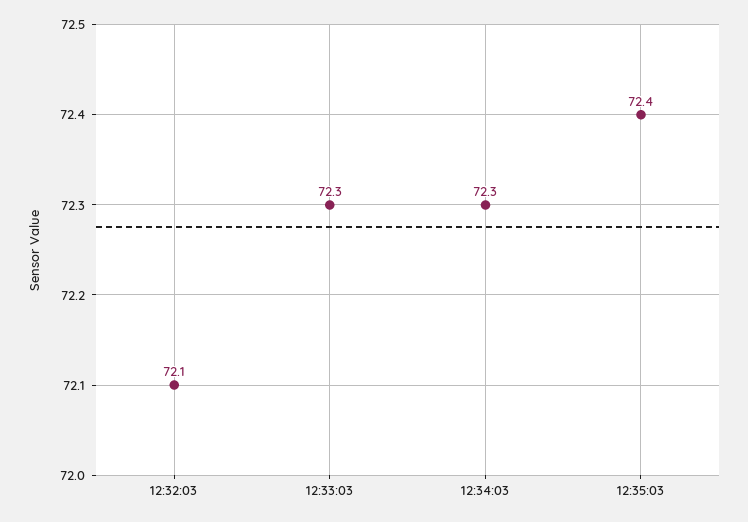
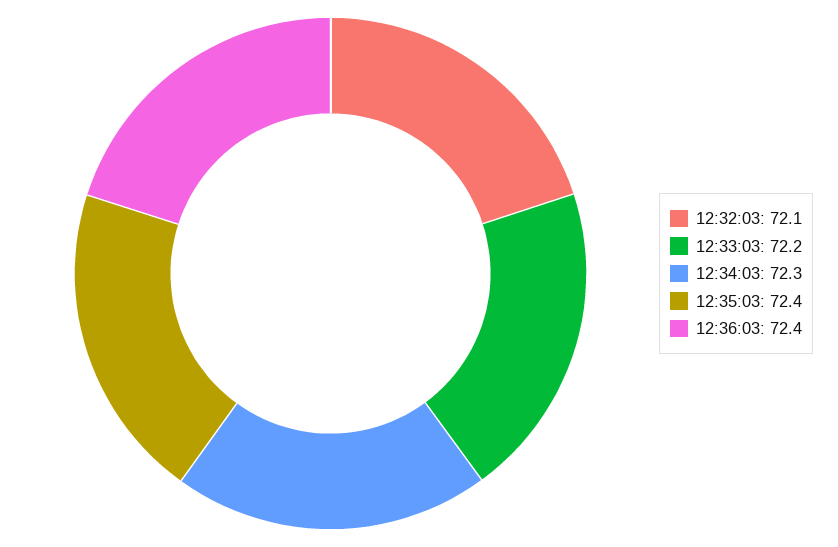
12:33:03: 72.3 -> 72.2
12:36:03: none -> 72.4

